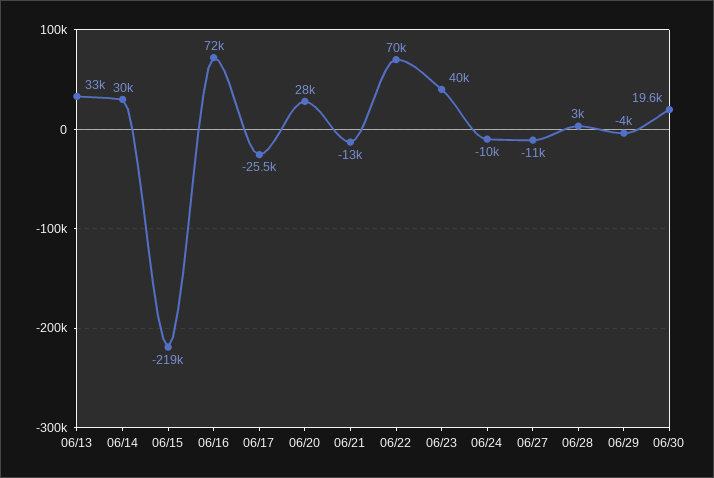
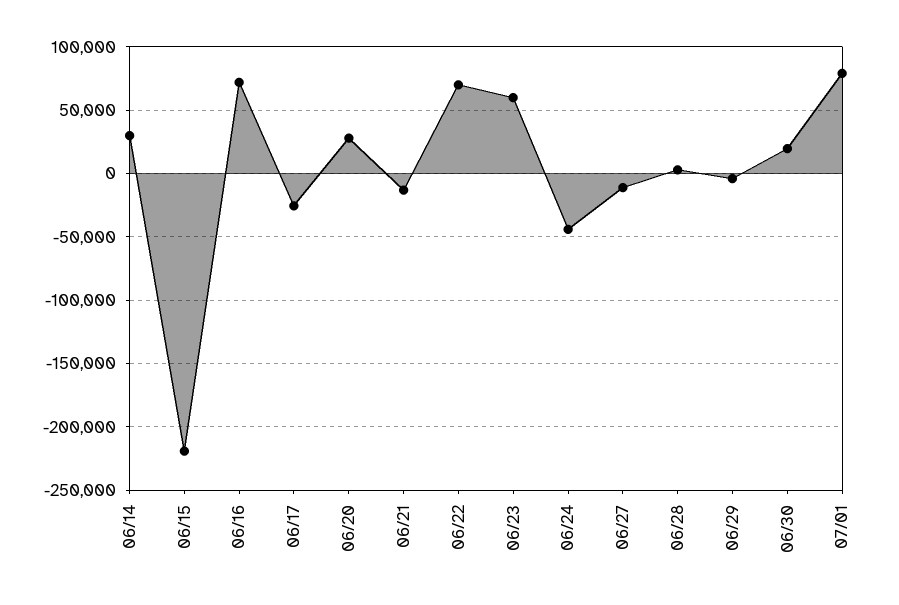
06/13: 33000 -> none
06/23: 40000 -> 60000
06/24: -10000 -> -45000
07/01: none -> 80000

